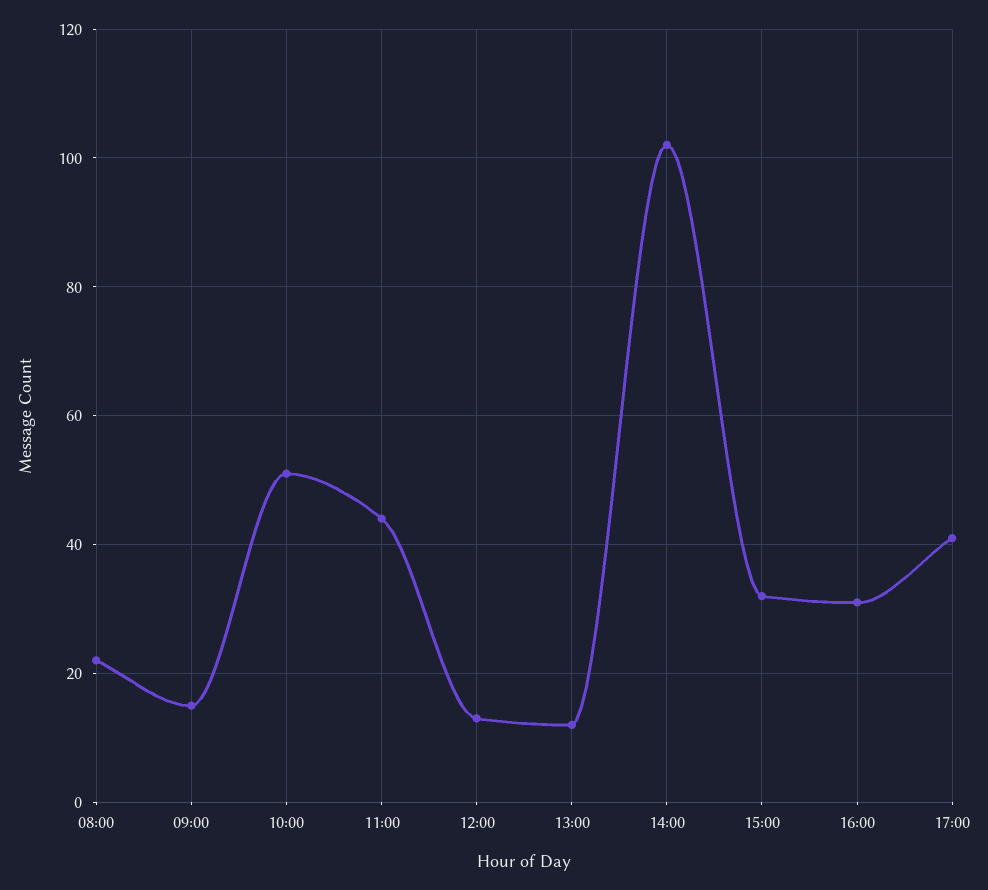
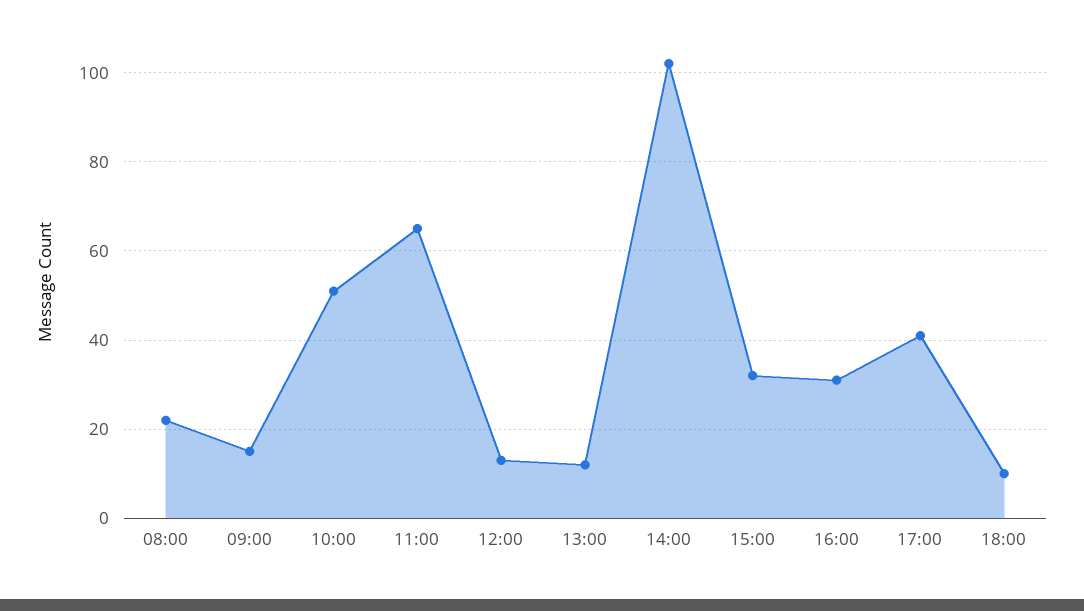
11:00: 45 -> 65
18:00: none -> 10

